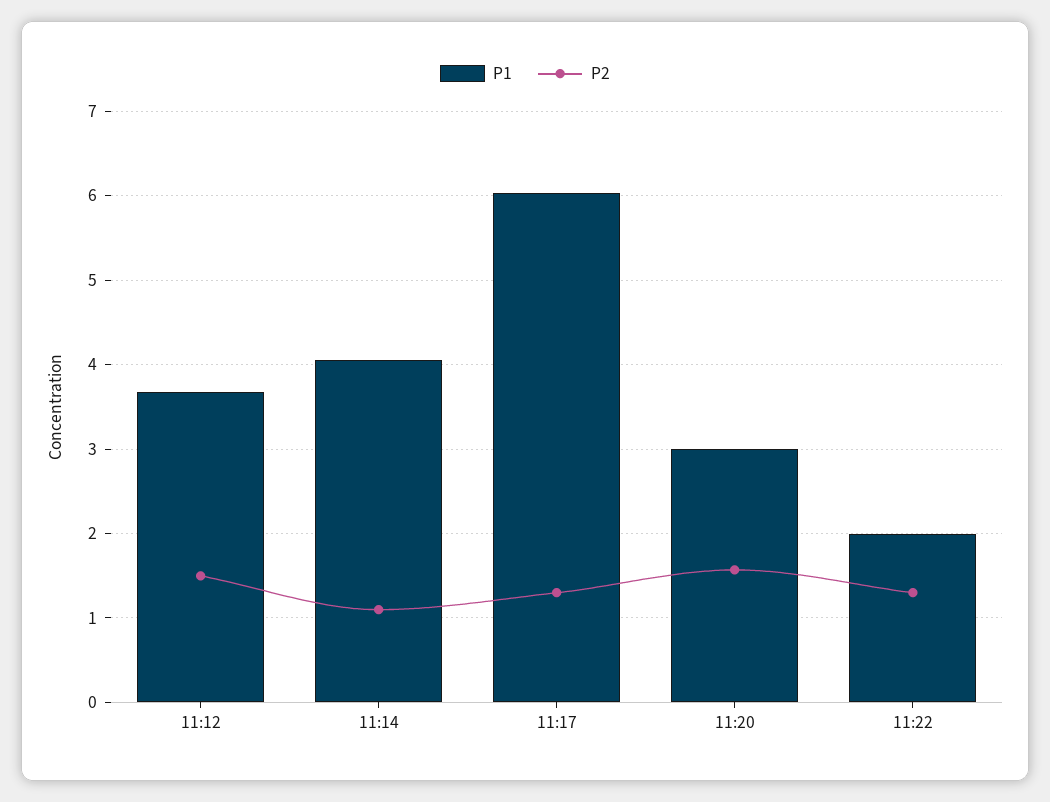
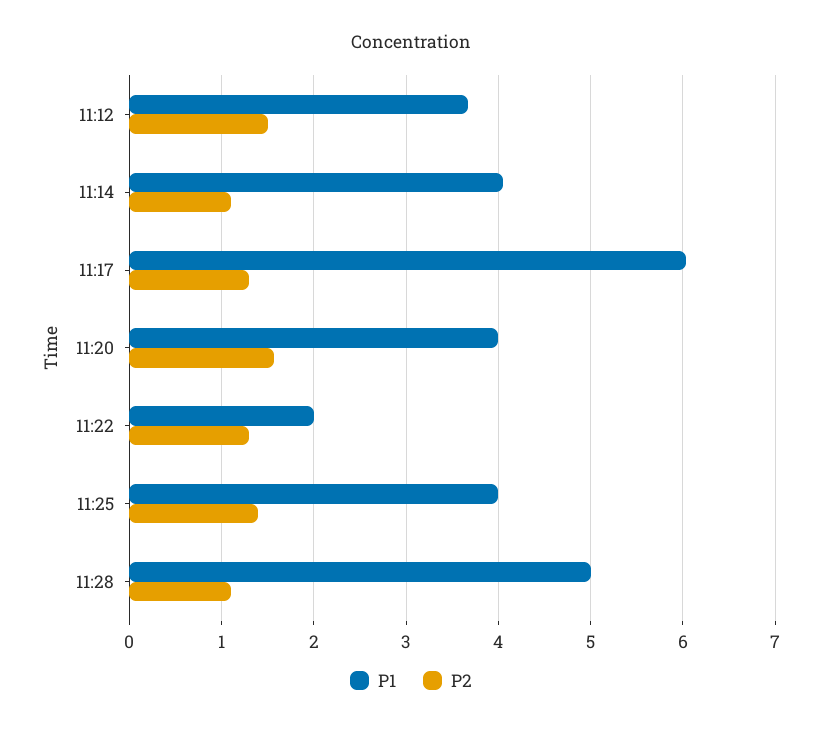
P1, 11:20: 3 -> 4
P1, 11:25: none -> 4
P2, 11:25: none -> 1.4
P1, 11:28: none -> 5
P2, 11:28: none -> 1.1

